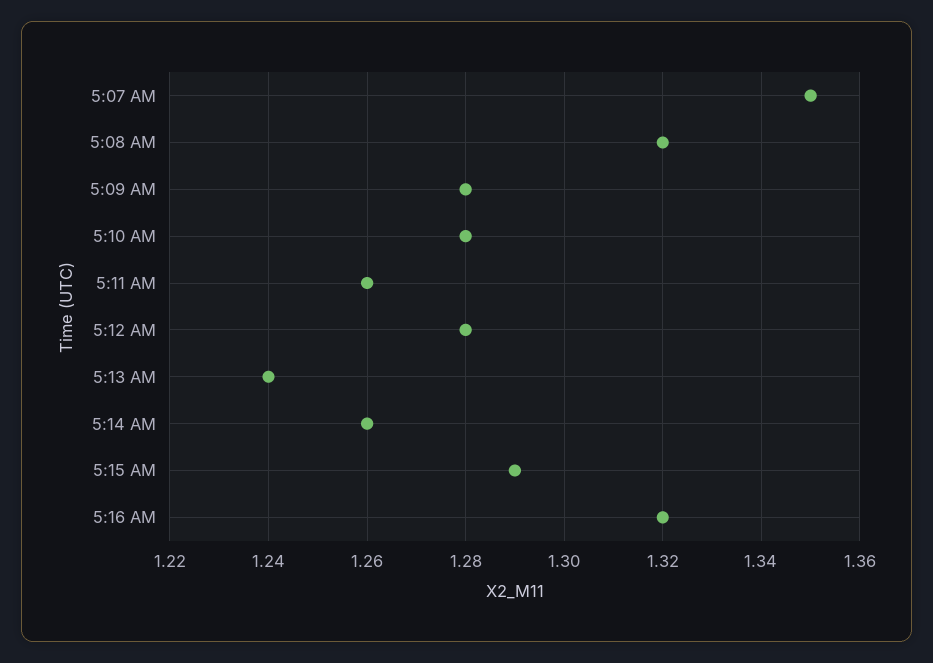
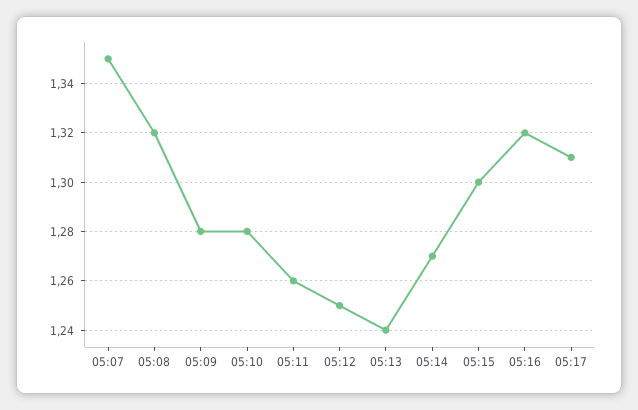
5:12 AM: 1.28 -> 1.25
5:14 AM: 1.26 -> 1.27
5:15 AM: 1.29 -> 1.3
05:17: none -> 1.31

